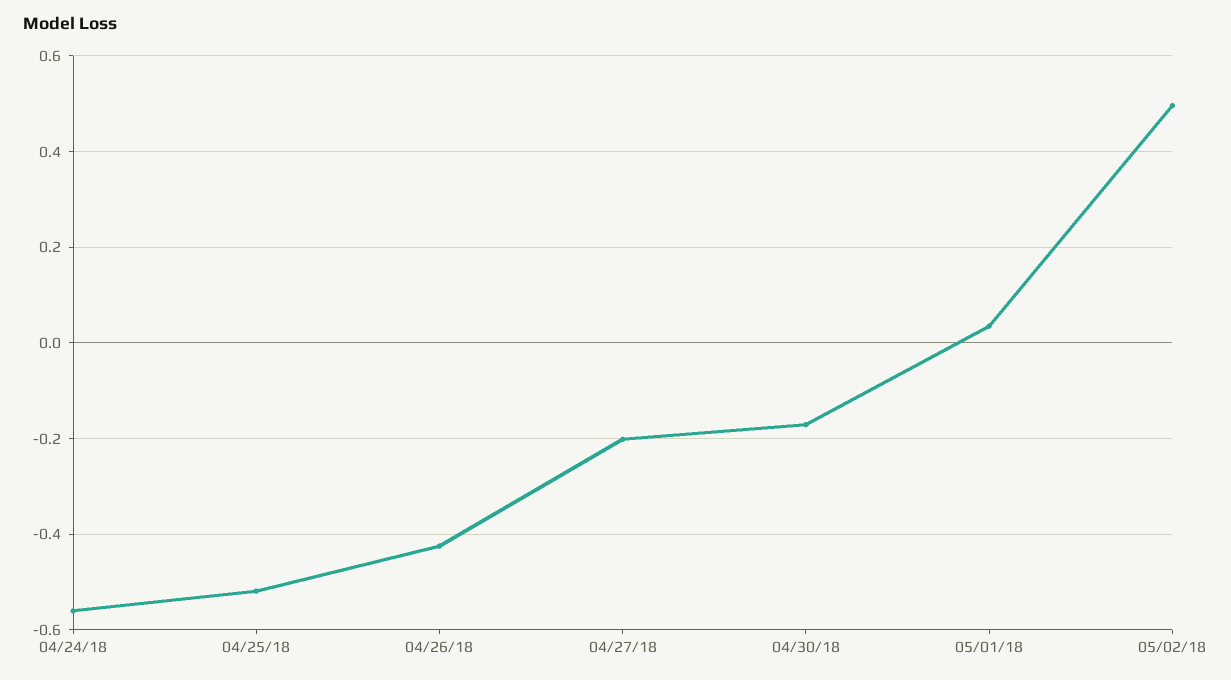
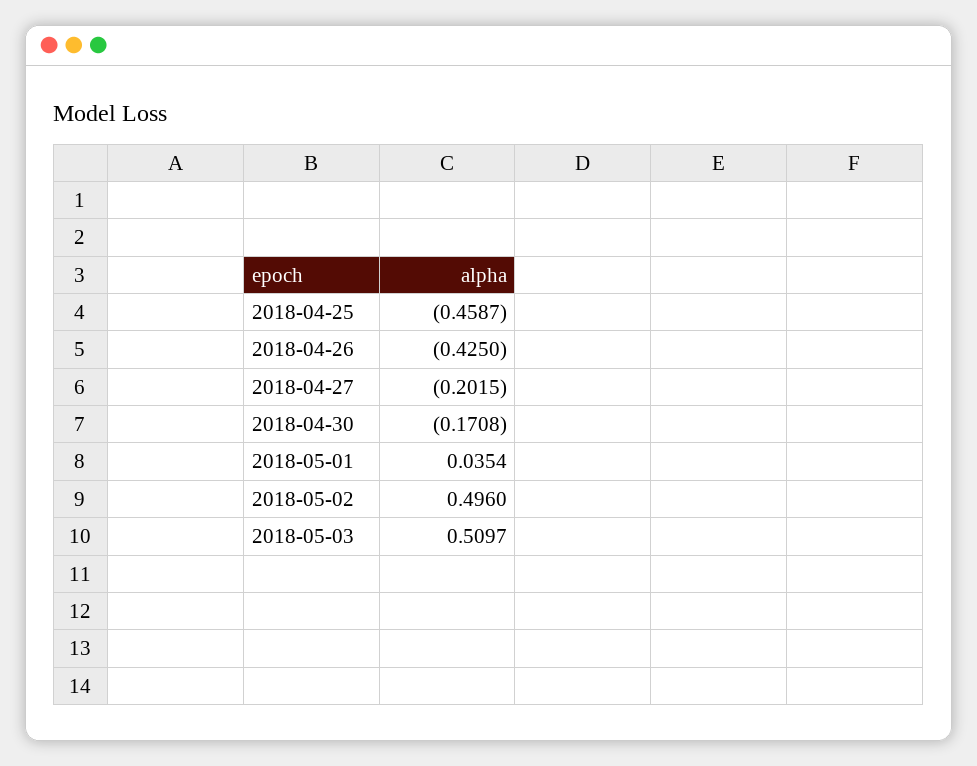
04/24/18: -0.56 -> none
04/25/18: -0.52 -> -0.4587
2018-05-03: none -> 0.5097

